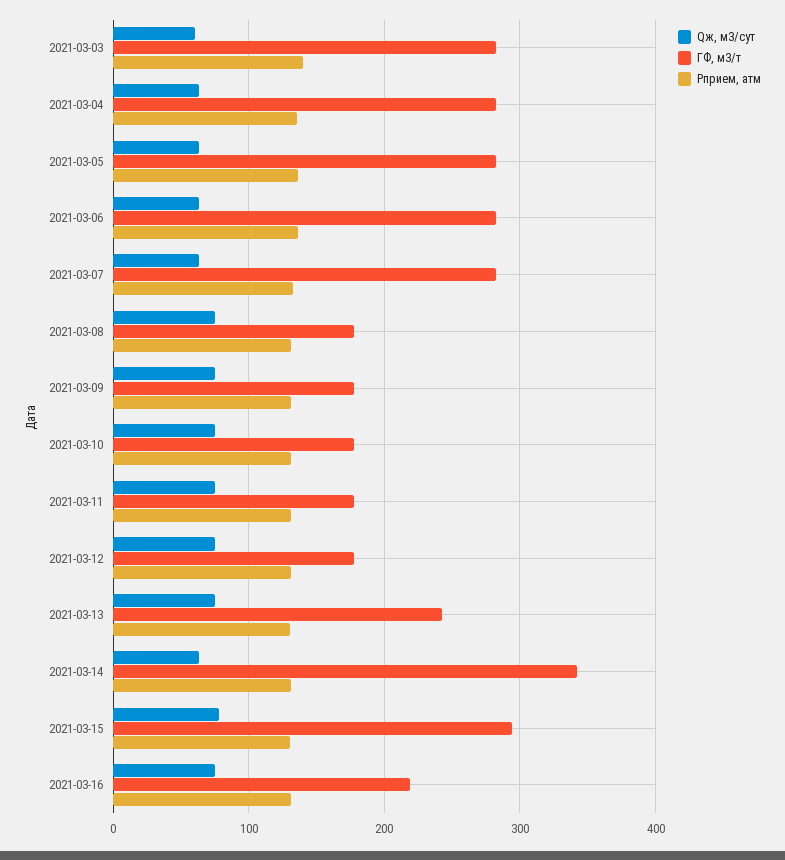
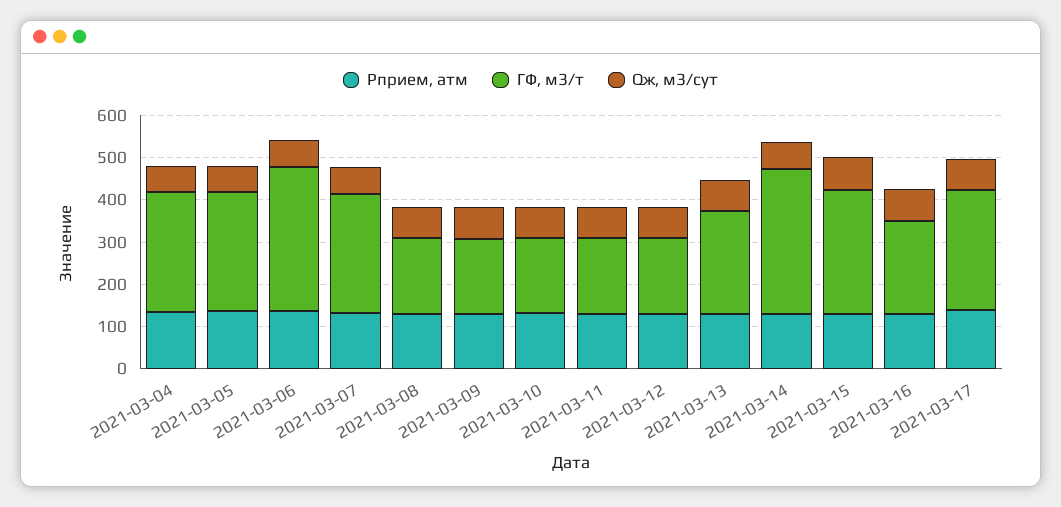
Qж, м3/сут, 2021-03-03: 60 -> none
ГФ, м3/т, 2021-03-03: 280 -> none
Рприем, атм, 2021-03-03: 140 -> none
ГФ, м3/т, 2021-03-06: 280 -> 340
Рприем, атм, 2021-03-17: none -> 140
ГФ, м3/т, 2021-03-17: none -> 280
Qж, м3/сут, 2021-03-17: none -> 80

